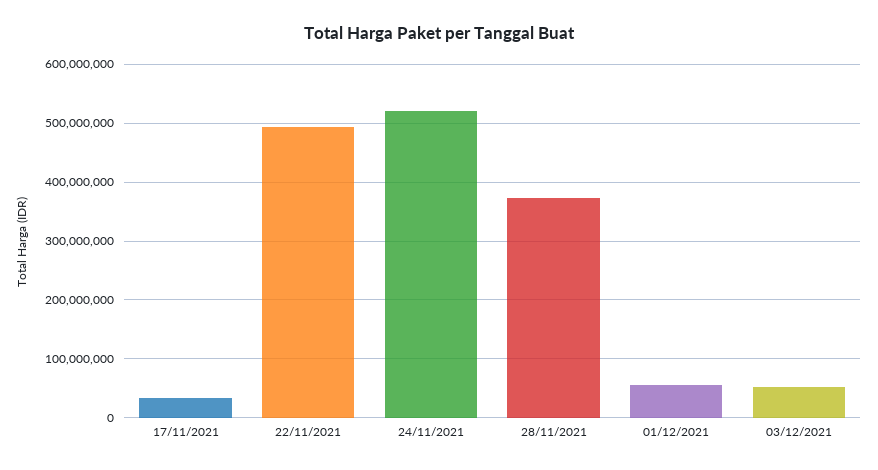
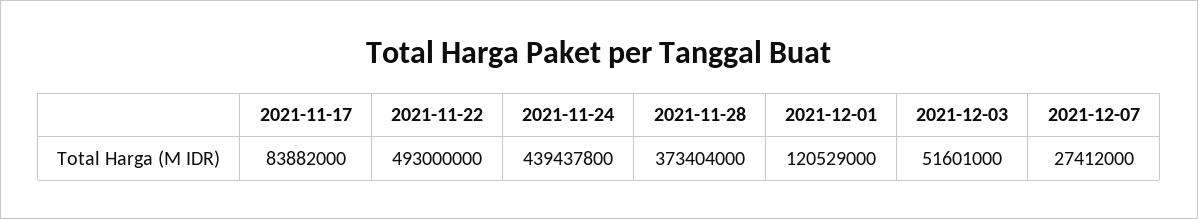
17/11/2021: 40000000 -> 83882000
24/11/2021: 520000000 -> 439437800
01/12/2021: 60000000 -> 120529000
2021-12-07: none -> 27412000

